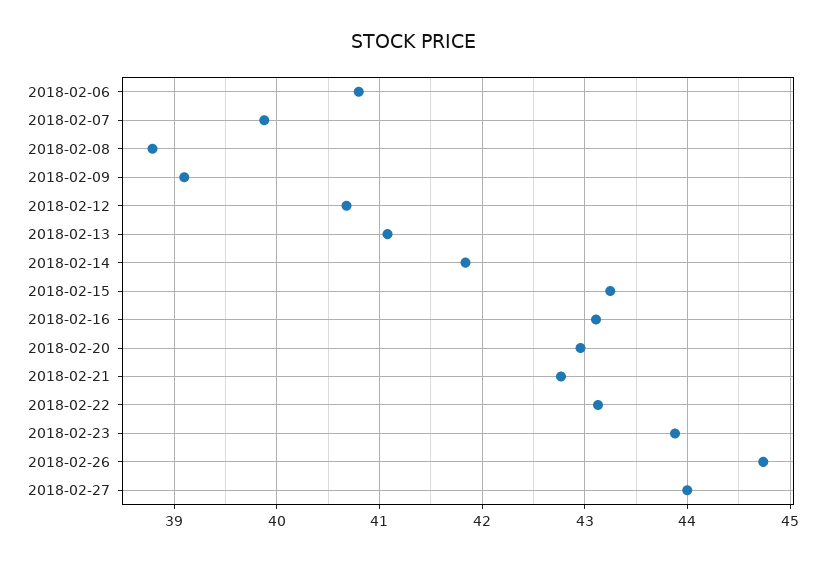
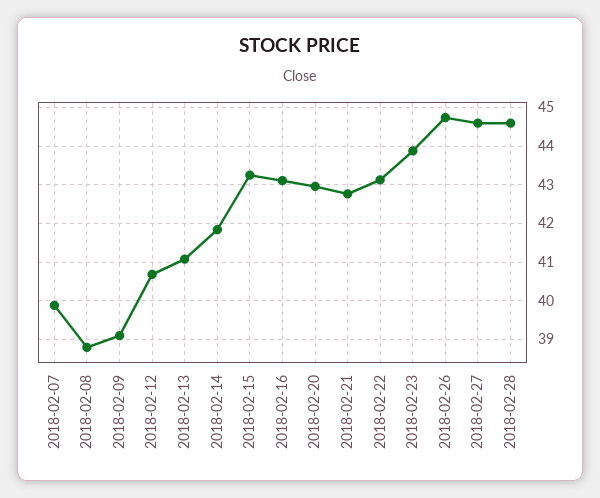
2018-02-06: 40.8 -> none
2018-02-27: 44 -> 44.6
2018-02-28: none -> 44.6

